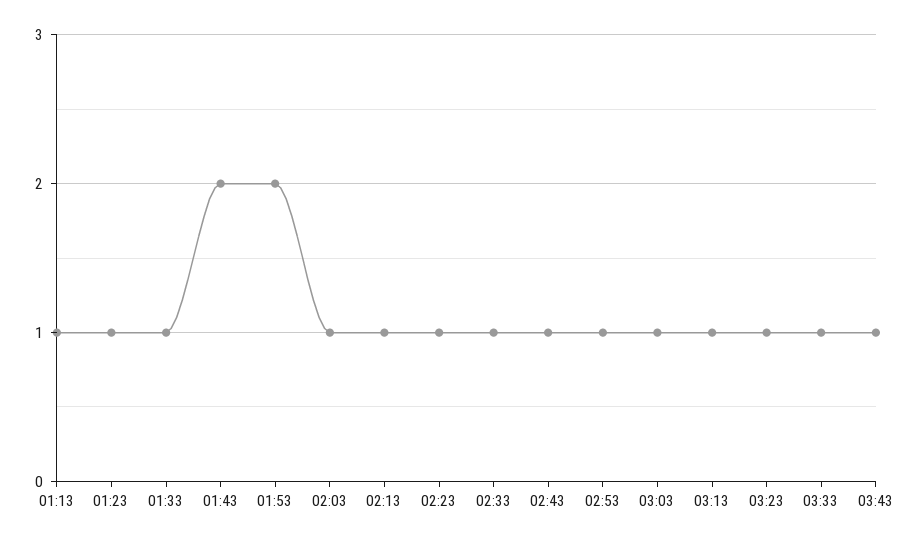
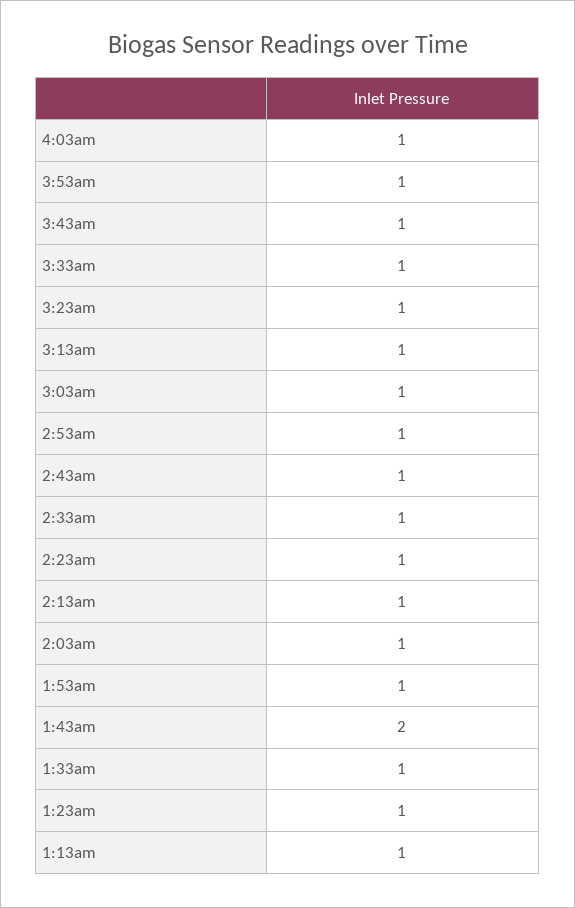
01:53: 2 -> 1
4:03am: none -> 1
3:53am: none -> 1

